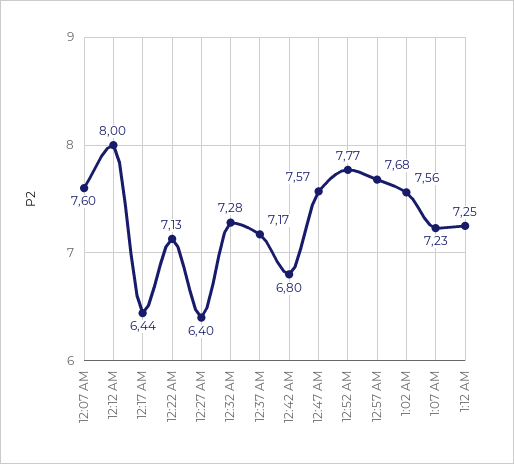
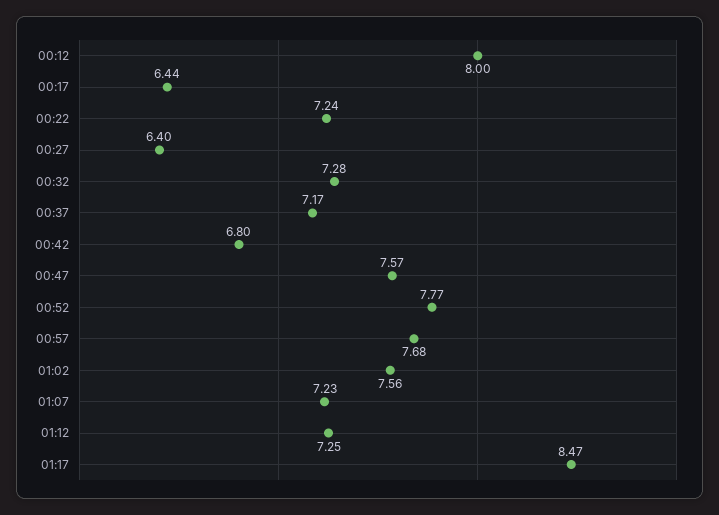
12:07 AM: 7.6 -> none
12:22 AM: 7.13 -> 7.24
01:17: none -> 8.47

